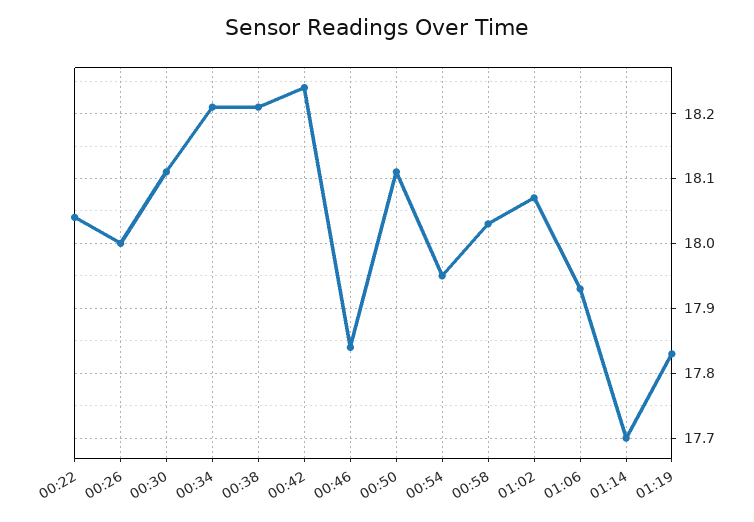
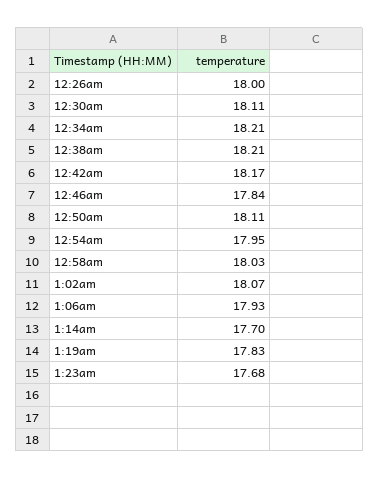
00:22: 18.04 -> none
00:42: 18.24 -> 18.17
1:23am: none -> 17.68

